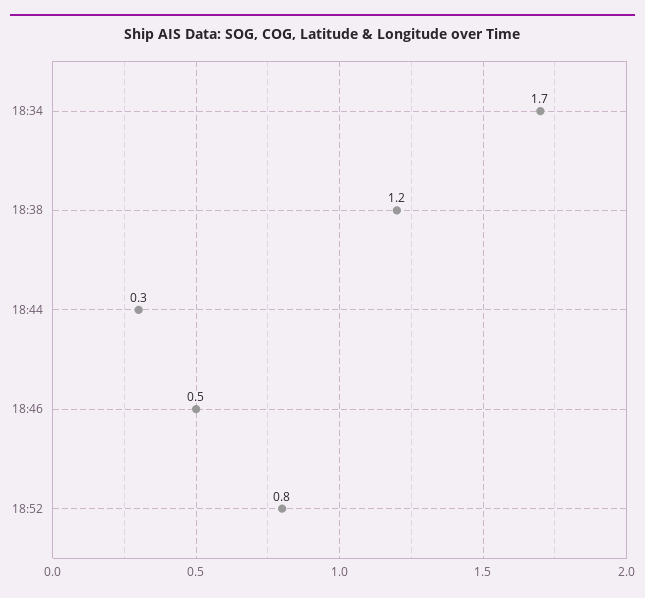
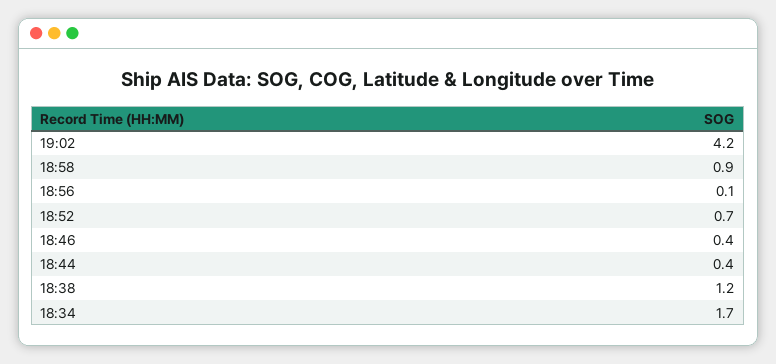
18:44: 0.3 -> 0.4
18:46: 0.5 -> 0.4
18:52: 0.8 -> 0.7
19:02: none -> 4.2
18:58: none -> 0.9
18:56: none -> 0.1

